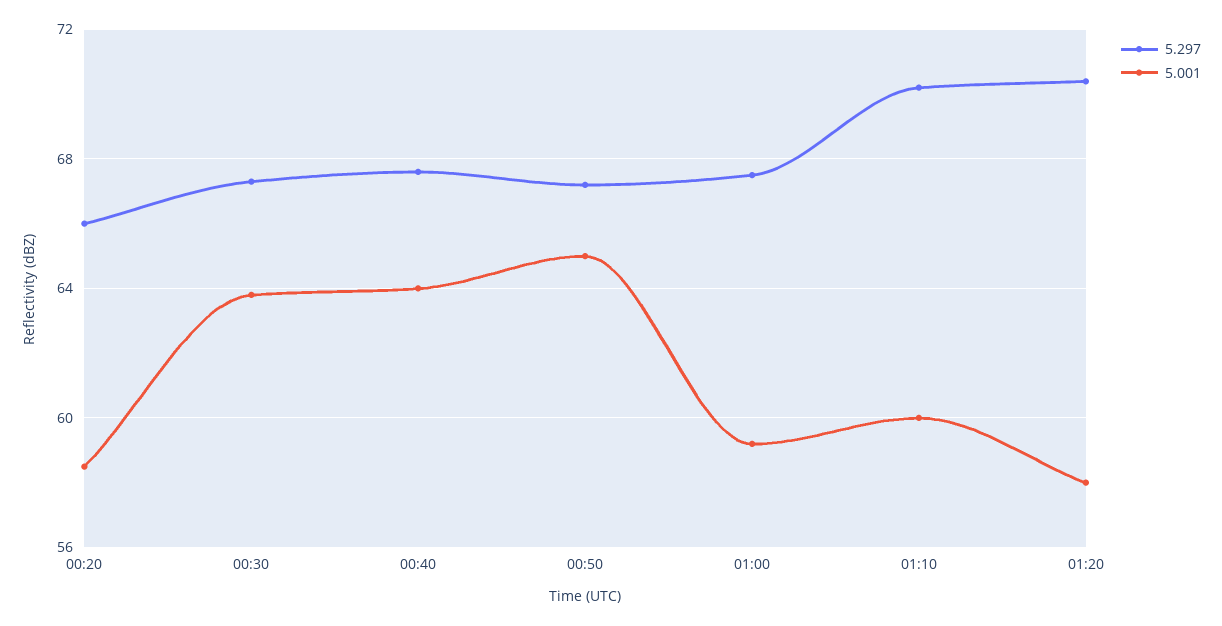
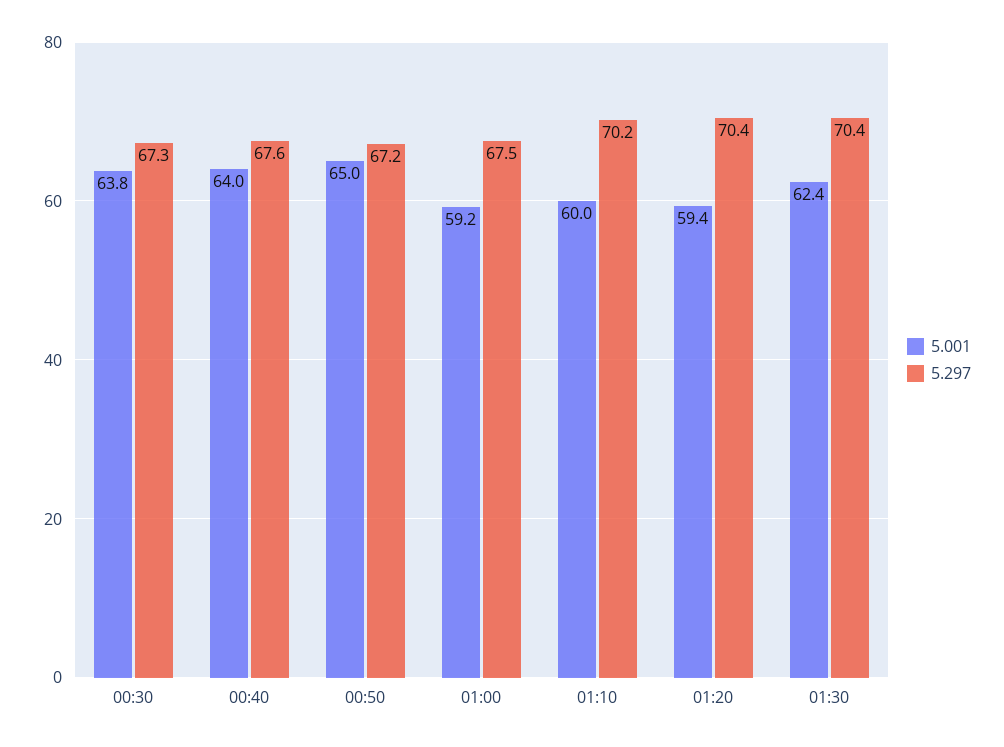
5.297, 00:20: 66 -> none
5.001, 00:20: 58.5 -> none
5.001, 01:20: 58 -> 59.4
5.001, 01:30: none -> 62.4
5.297, 01:30: none -> 70.4

